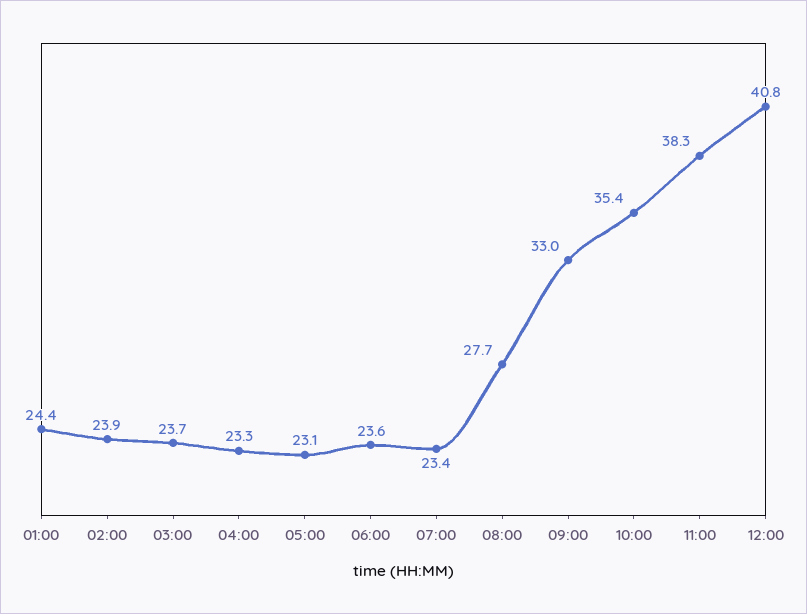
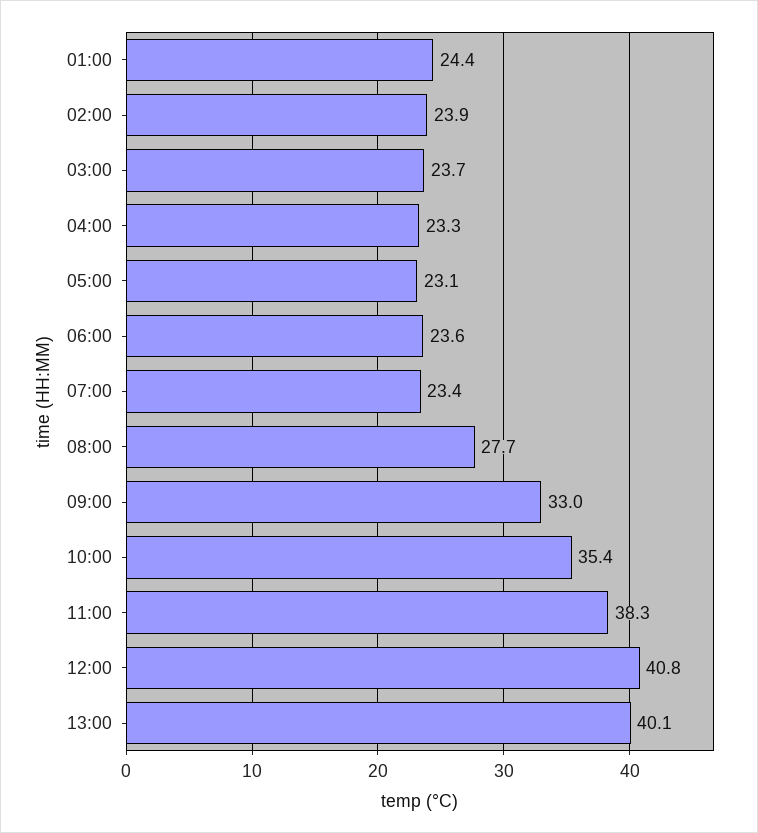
13:00: none -> 40.1

